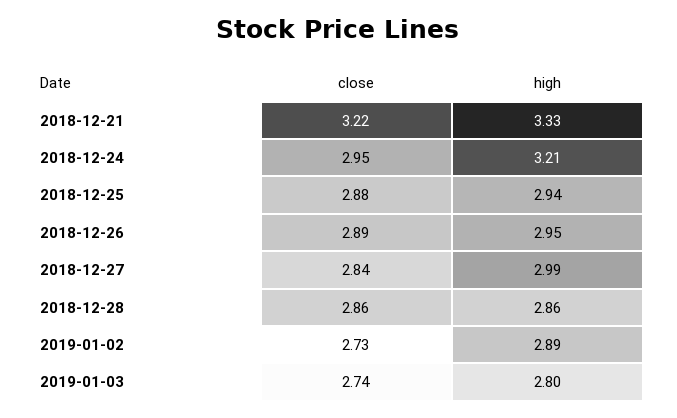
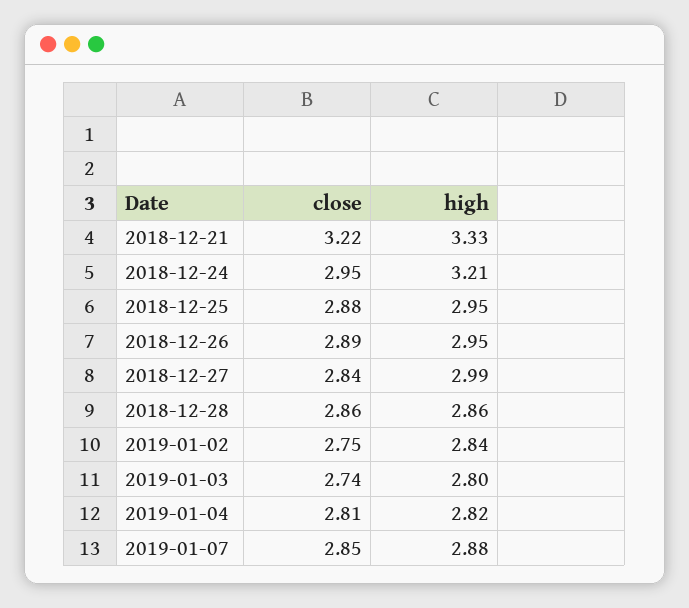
high, 2018-12-25: 2.94 -> 2.95
close, 2019-01-02: 2.73 -> 2.75
high, 2019-01-02: 2.89 -> 2.84
close, 2019-01-04: none -> 2.81
high, 2019-01-04: none -> 2.82
close, 2019-01-07: none -> 2.85
high, 2019-01-07: none -> 2.88

